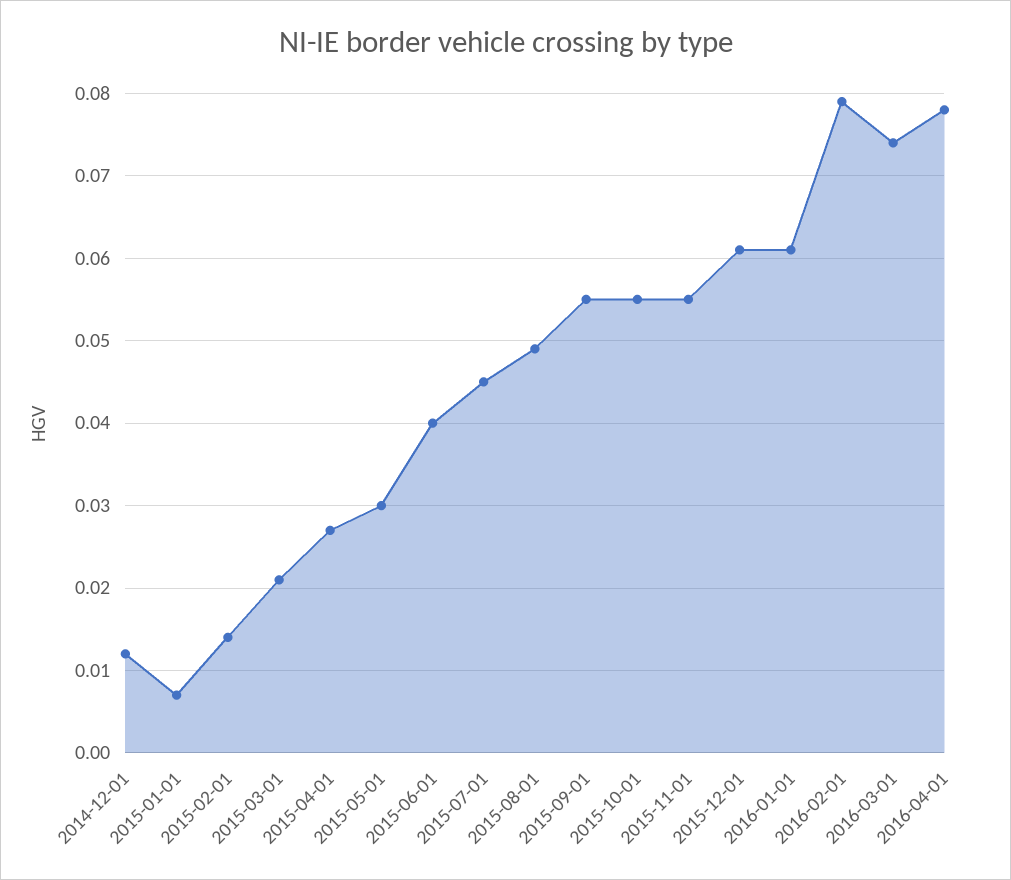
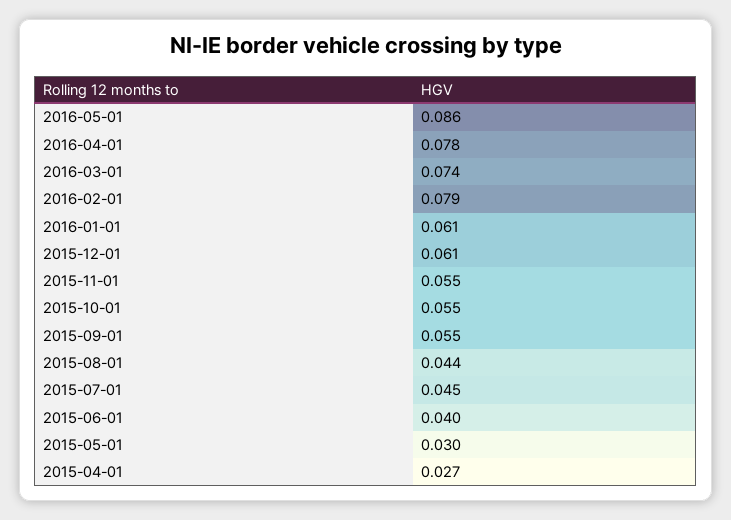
2014-12-01: 0.012 -> none
2015-01-01: 0.007 -> none
2015-02-01: 0.014 -> none
2015-03-01: 0.021 -> none
2015-08-01: 0.049 -> 0.044
2016-05-01: none -> 0.086

